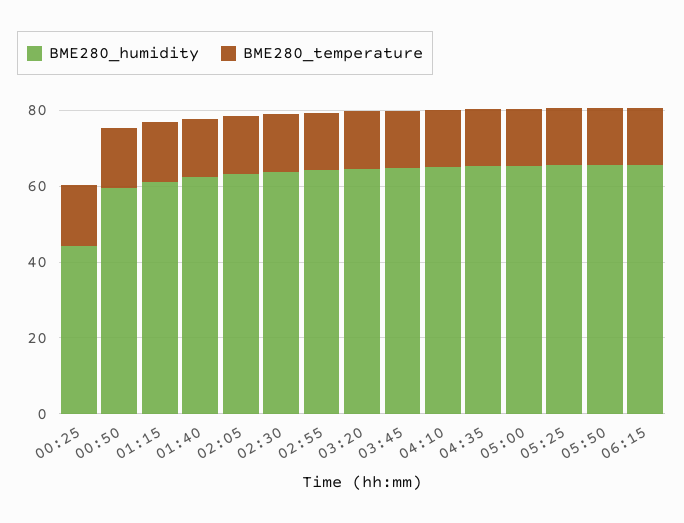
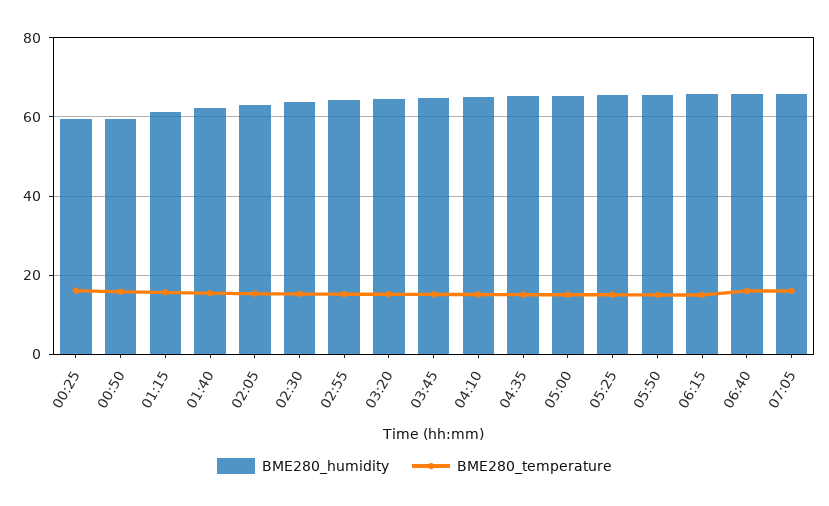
BME280_humidity, 00:25: 45 -> 60
BME280_humidity, 06:40: none -> 66
BME280_temperature, 06:40: none -> 16
BME280_humidity, 07:05: none -> 66
BME280_temperature, 07:05: none -> 16

